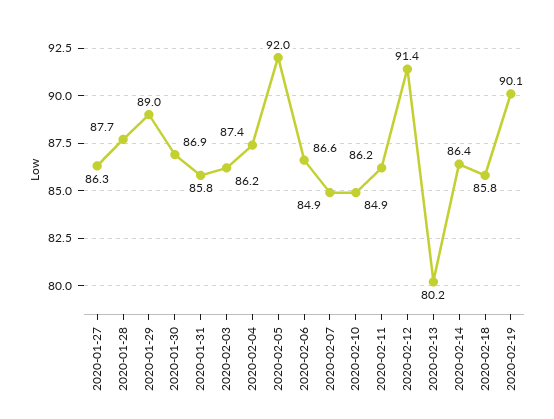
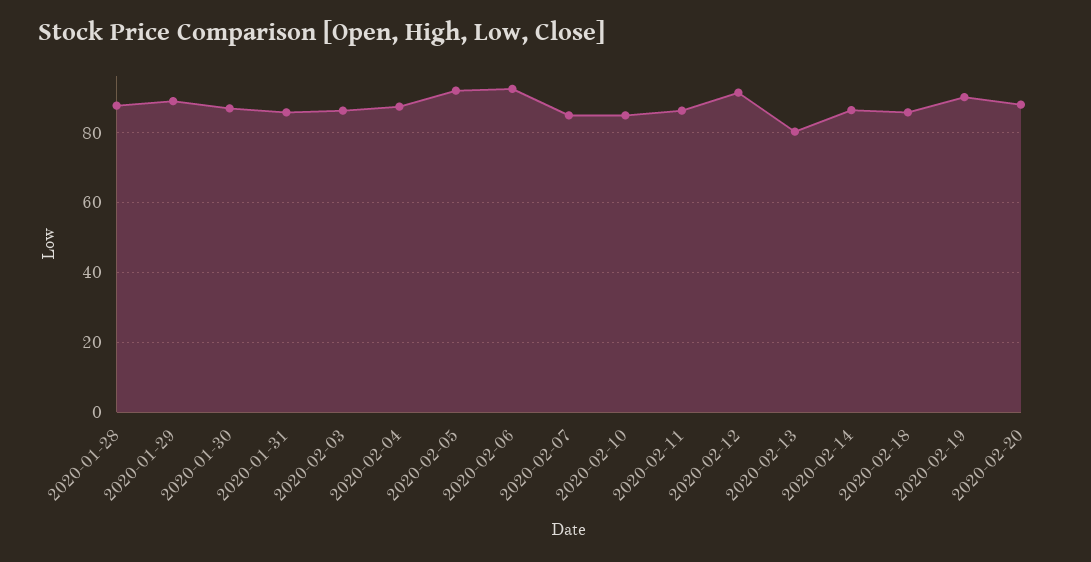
2020-01-27: 86.3 -> none
2020-02-06: 86.6 -> 92
2020-02-20: none -> 88

